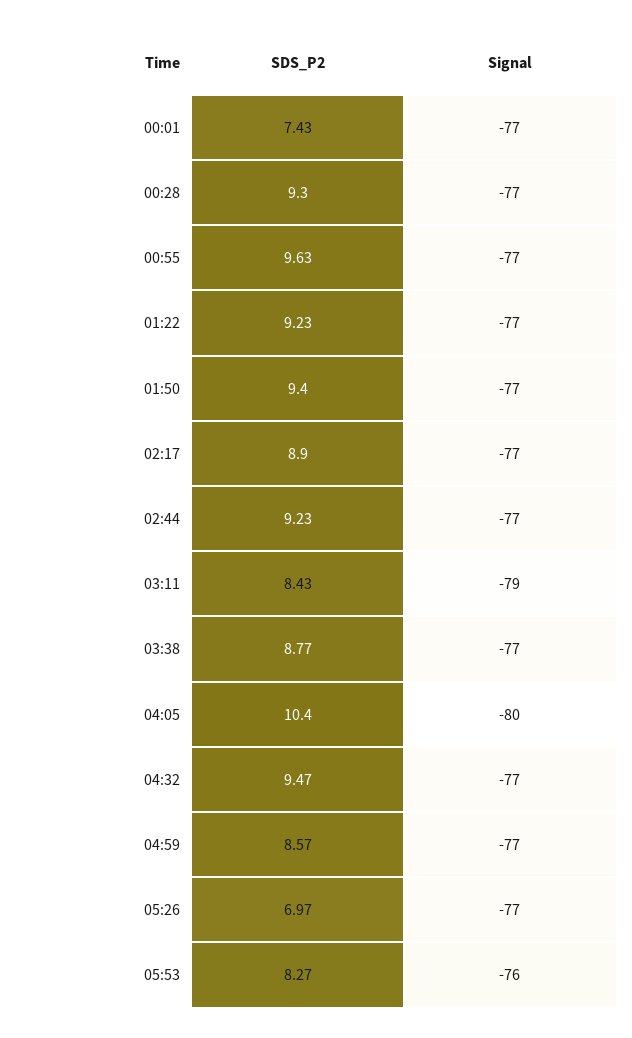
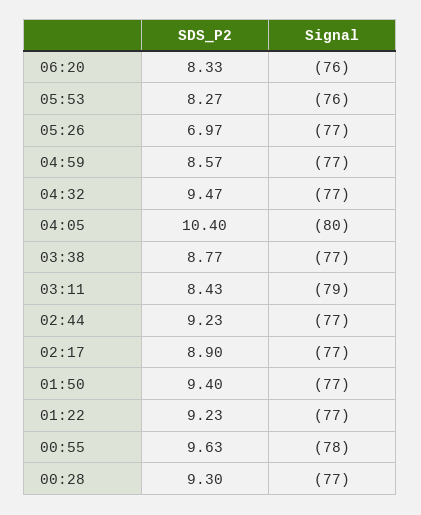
SDS_P2, 00:01: 7.43 -> none
Signal, 00:01: -77 -> none
Signal, 00:55: -77 -> -78
SDS_P2, 06:20: none -> 8.33
Signal, 06:20: none -> -76

